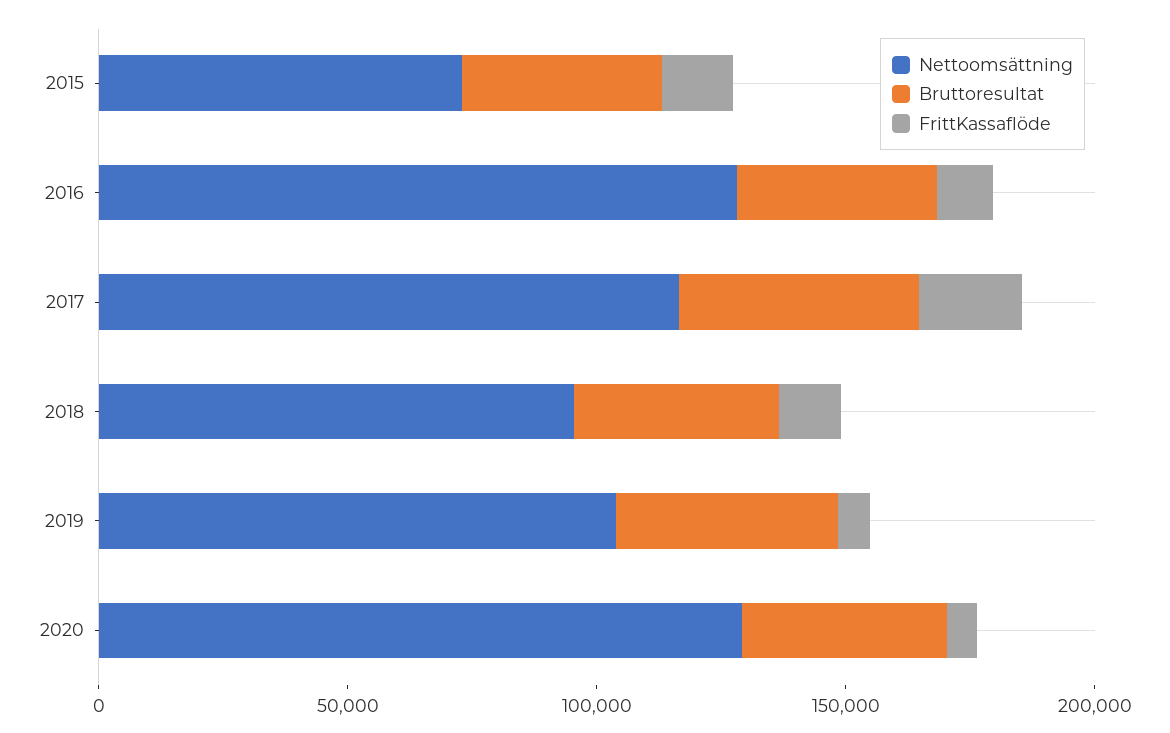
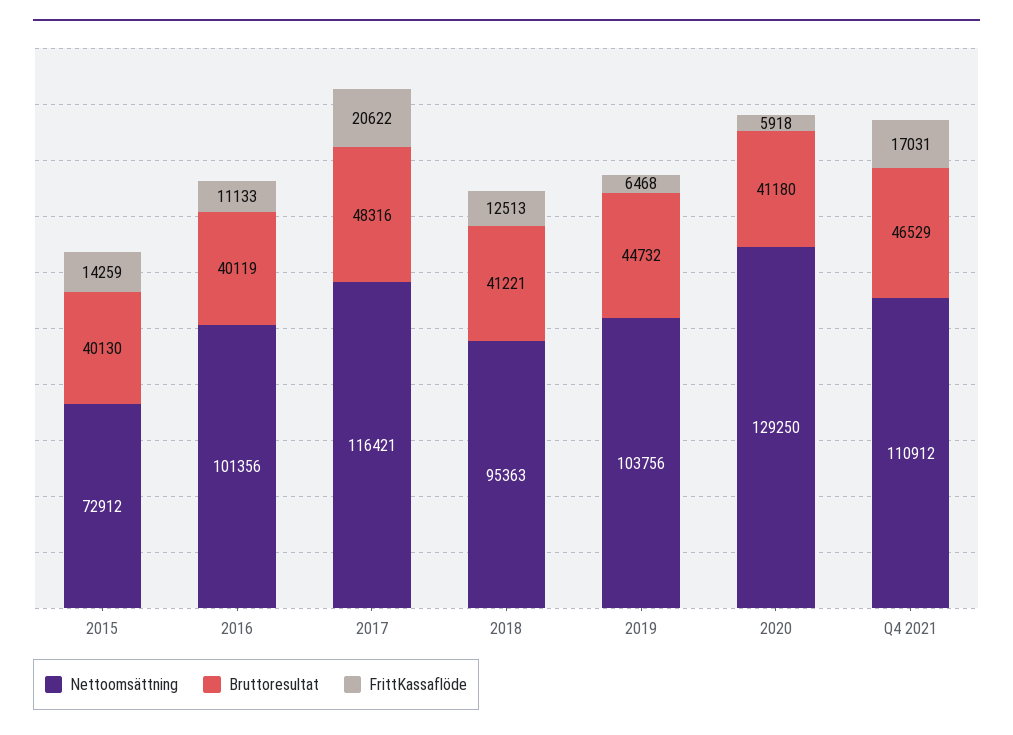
Nettoomsättning, 2016: 130000 -> 101356
Nettoomsättning, Q4 2021: none -> 110912
Bruttoresultat, Q4 2021: none -> 46529
FrittKassaflöde, Q4 2021: none -> 17031

